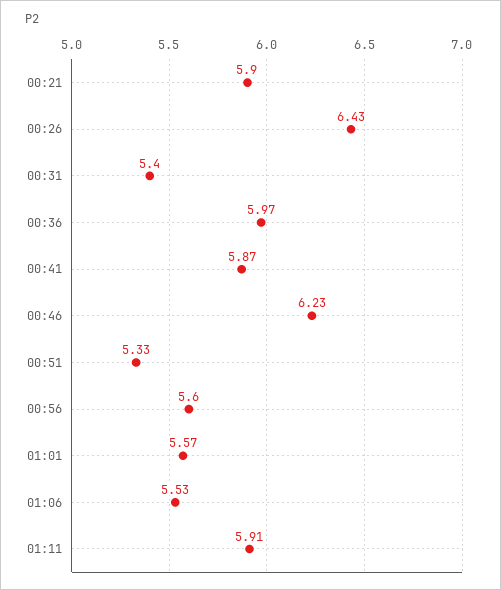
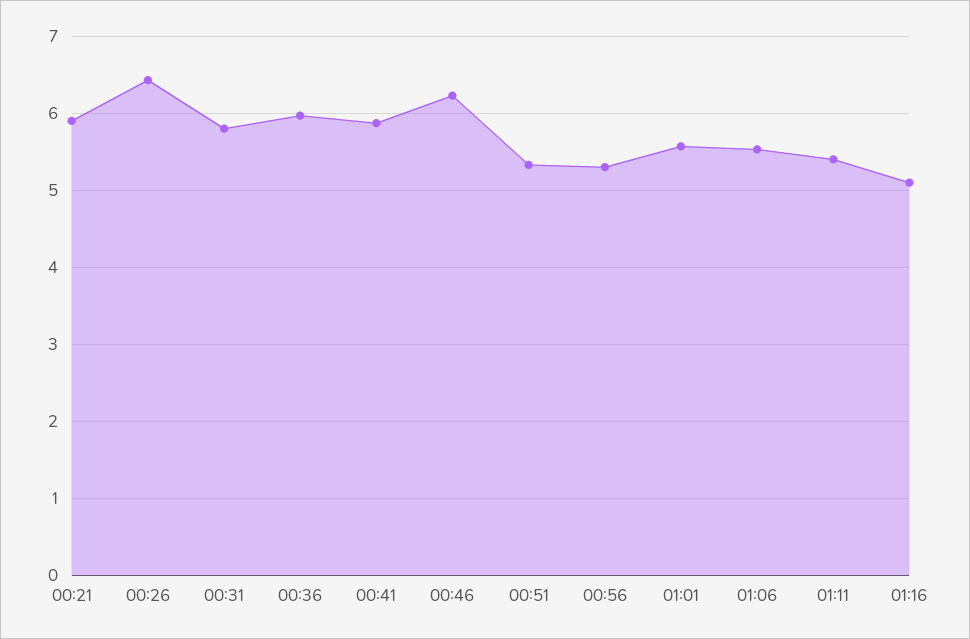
00:31: 5.4 -> 5.8
00:56: 5.6 -> 5.3
01:11: 5.91 -> 5.4
01:16: none -> 5.1

